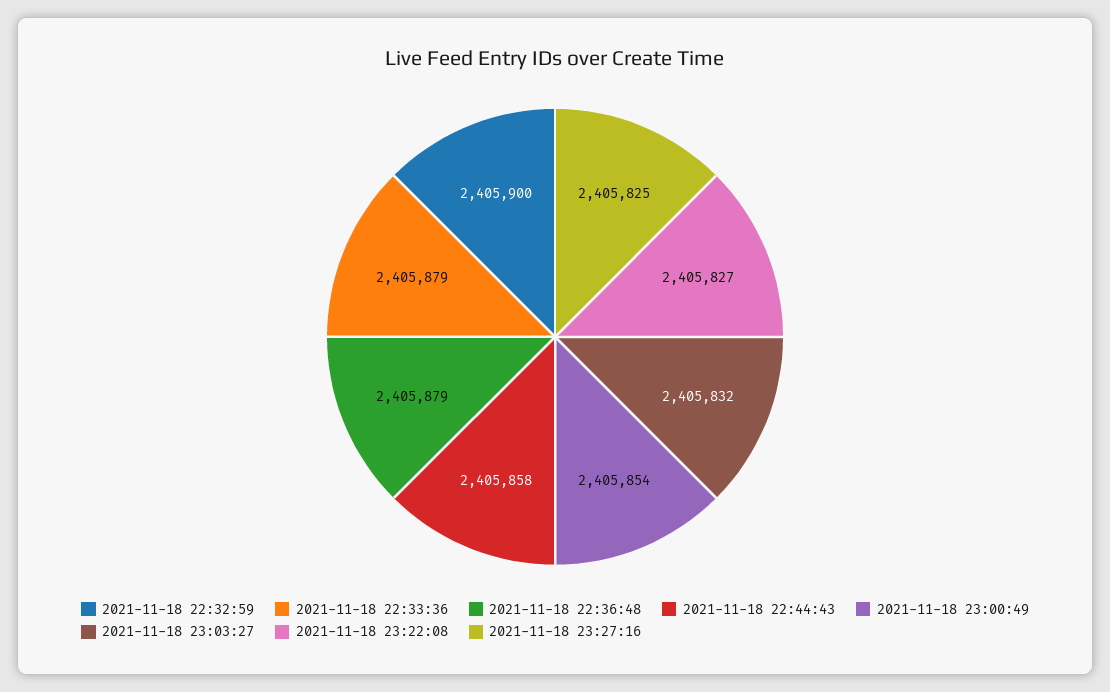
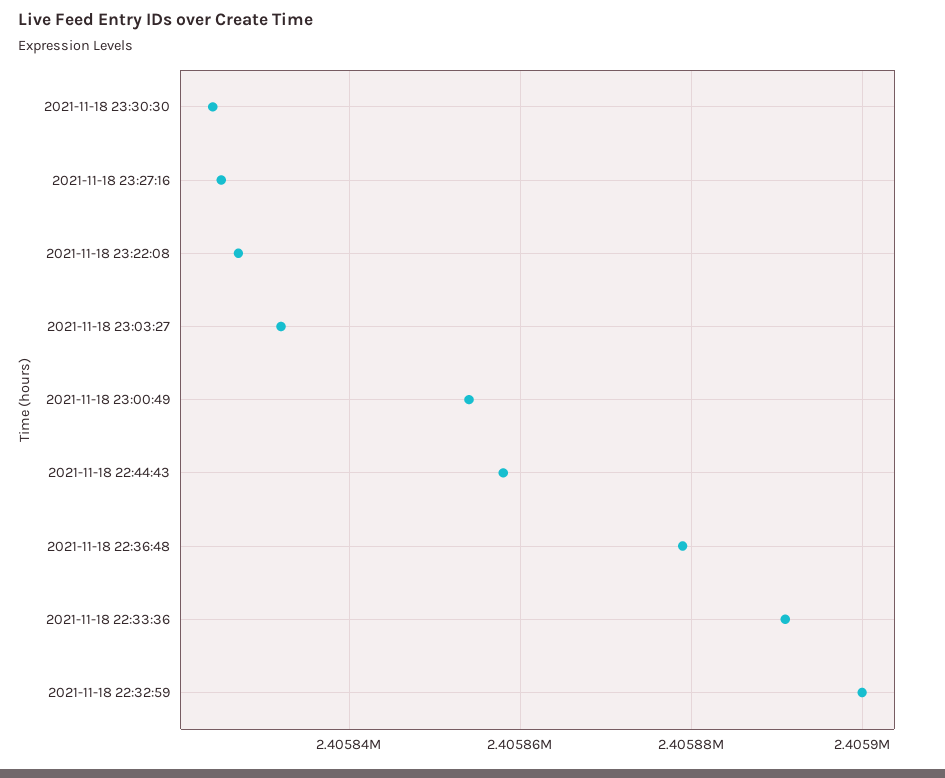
2021-11-18 22:33:36: 2405879 -> 2405890
2021-11-18 23:30:30: none -> 2405825

